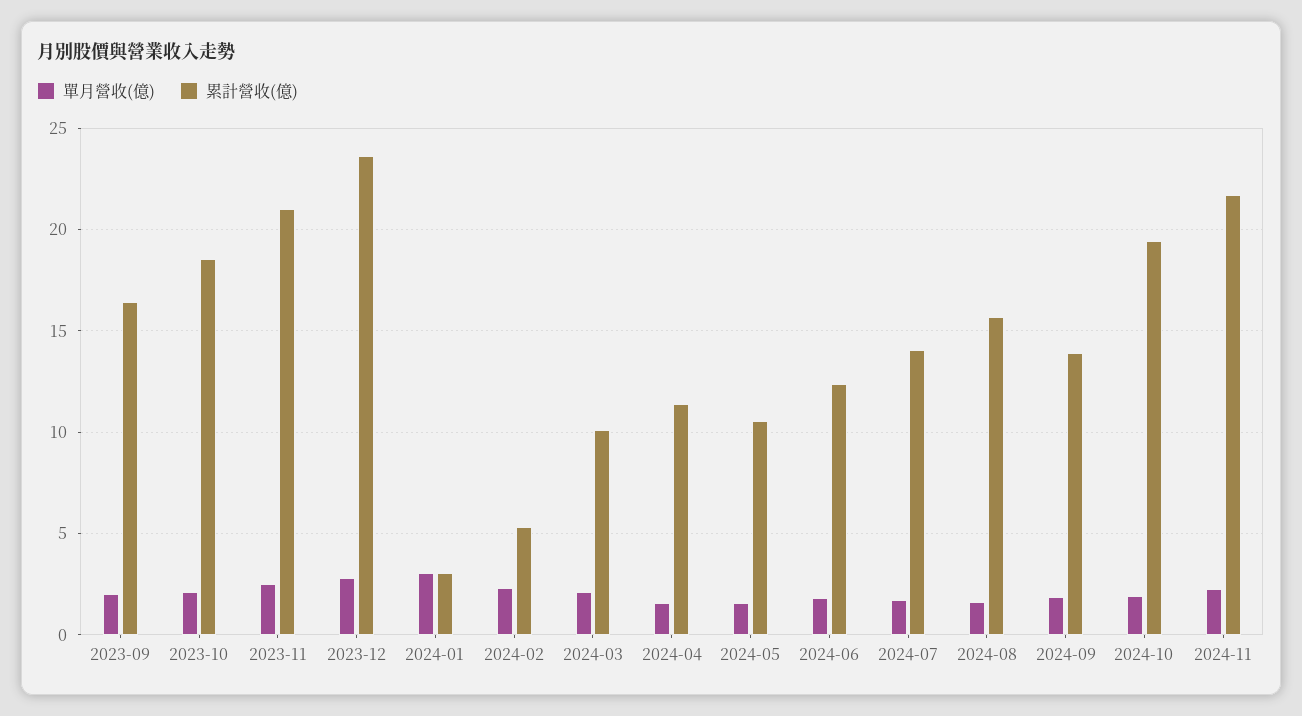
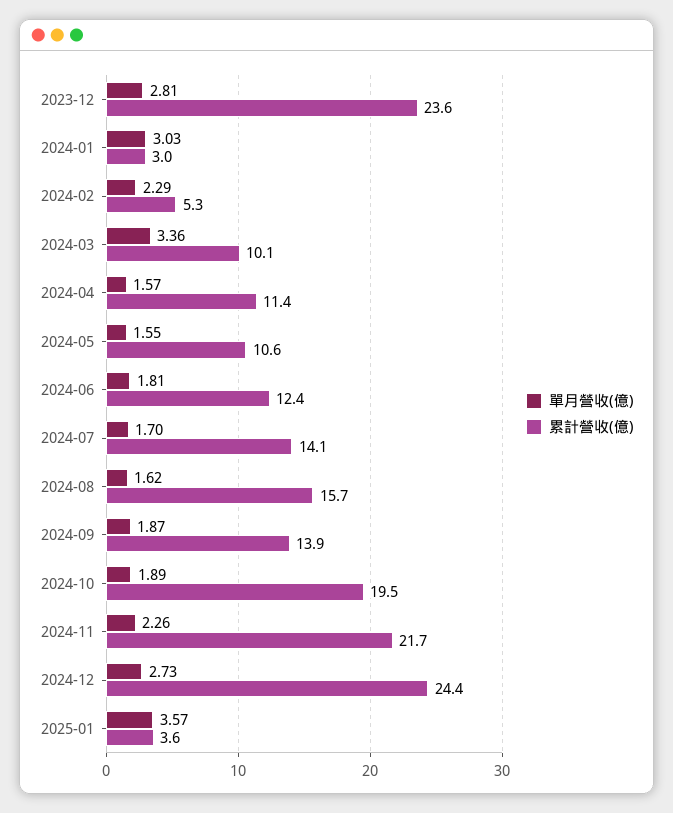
單月營收(億), 2023-09: 2 -> none
累計營收(億), 2023-09: 16.5 -> none
單月營收(億), 2023-10: 2 -> none
累計營收(億), 2023-10: 18.5 -> none
單月營收(億), 2023-11: 2.5 -> none
累計營收(億), 2023-11: 21 -> none
單月營收(億), 2024-03: 2 -> 3.36
單月營收(億), 2024-12: none -> 2.73
累計營收(億), 2024-12: none -> 24.4
單月營收(億), 2025-01: none -> 3.57
累計營收(億), 2025-01: none -> 3.6

